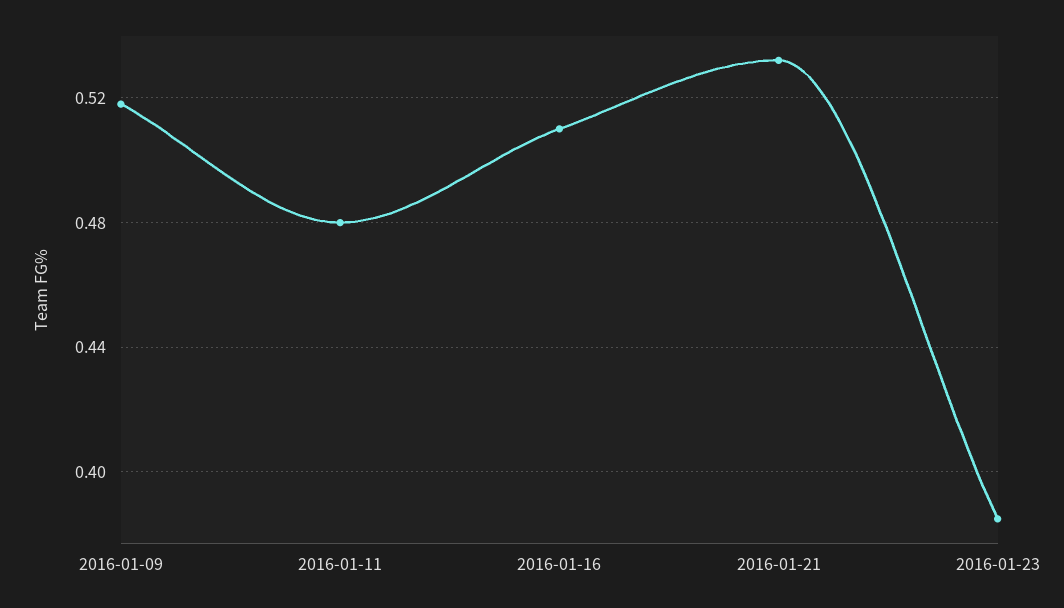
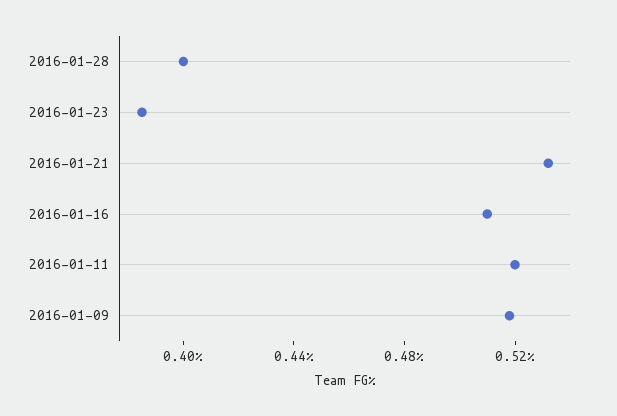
2016-01-11: 0.48 -> 0.52
2016-01-28: none -> 0.4

